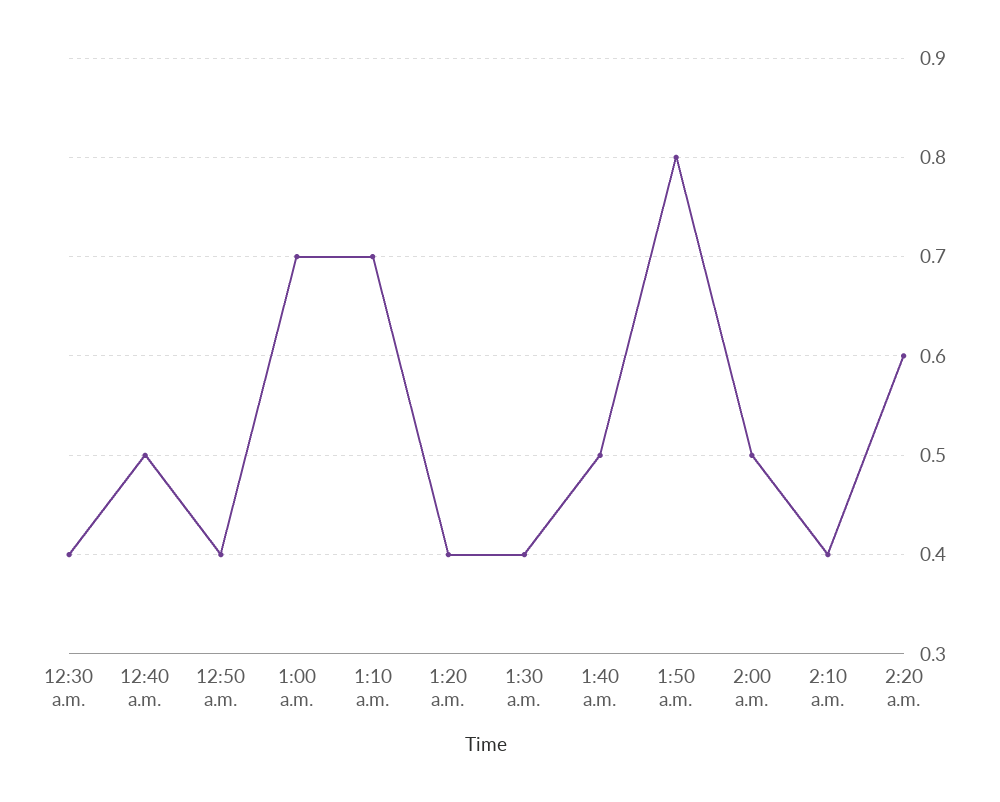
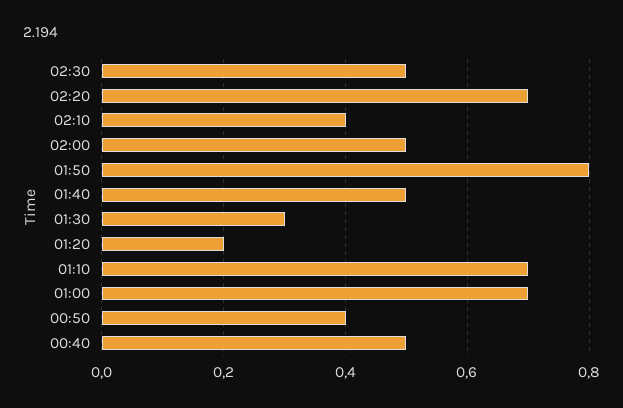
12:30 a.m.: 0.4 -> none
1:20 a.m.: 0.4 -> 0.2
1:30 a.m.: 0.4 -> 0.3
2:20 a.m.: 0.6 -> 0.7
02:30: none -> 0.5

